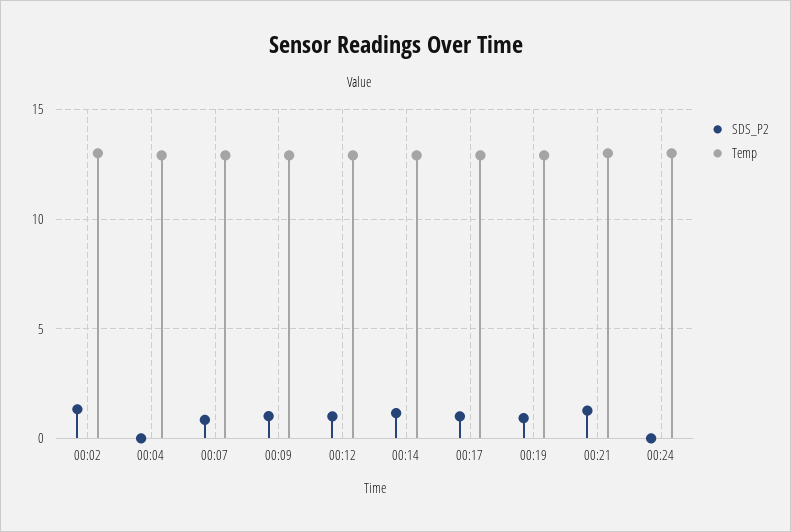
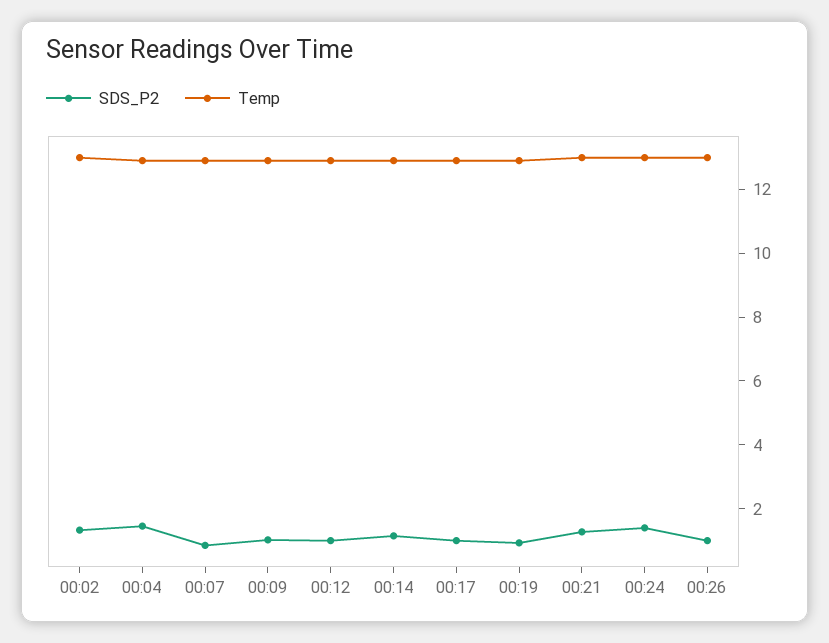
SDS_P2, 00:04: 0 -> 1.5
SDS_P2, 00:24: 0 -> 1.5
SDS_P2, 00:26: none -> 1
Temp, 00:26: none -> 13

